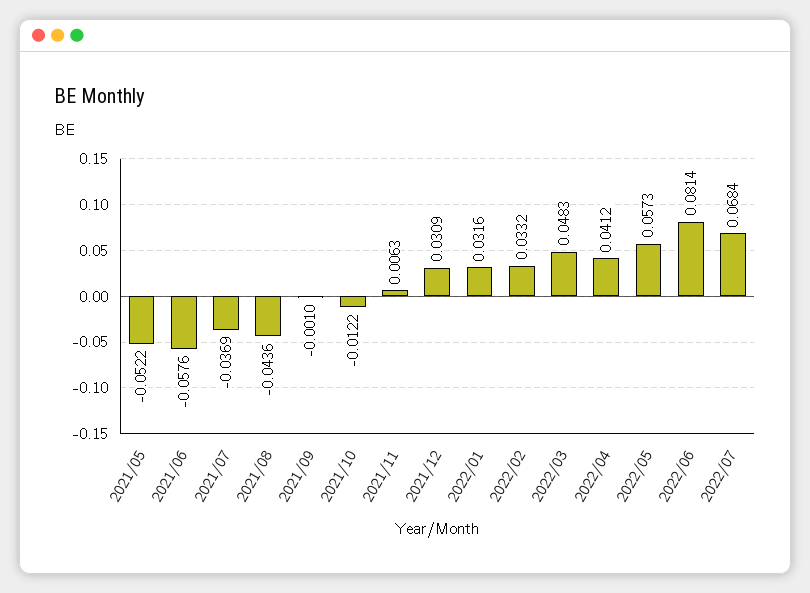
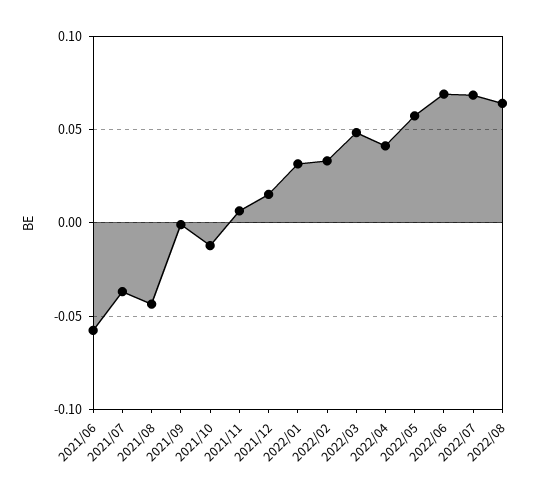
2021/05: -0.0522 -> none
2021/12: 0.0309 -> 0.015
2022/06: 0.0814 -> 0.07
2022/08: none -> 0.065

